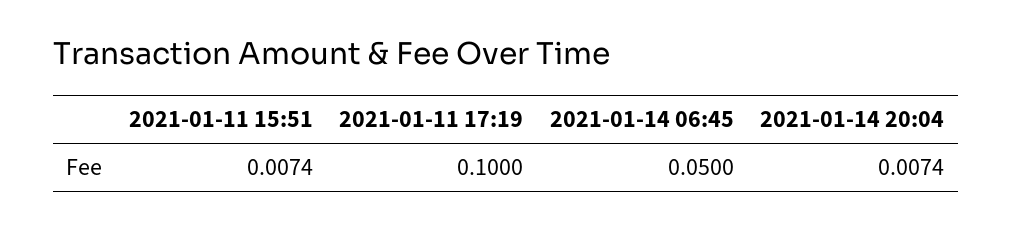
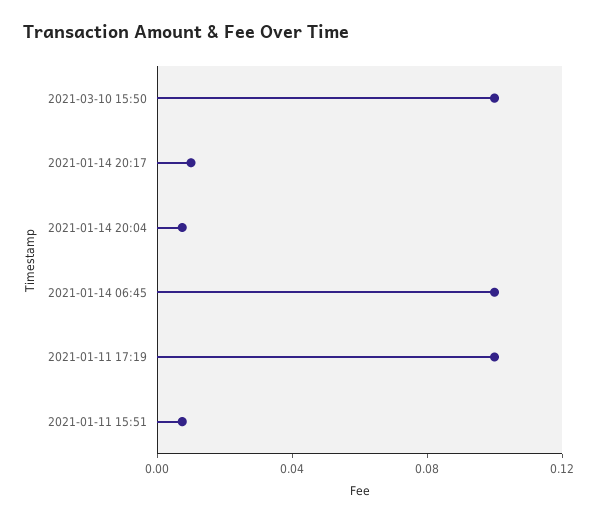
2021-01-14 06:45: 0.05 -> 0.1
2021-03-10 15:50: none -> 0.1
2021-01-14 20:17: none -> 0.01

